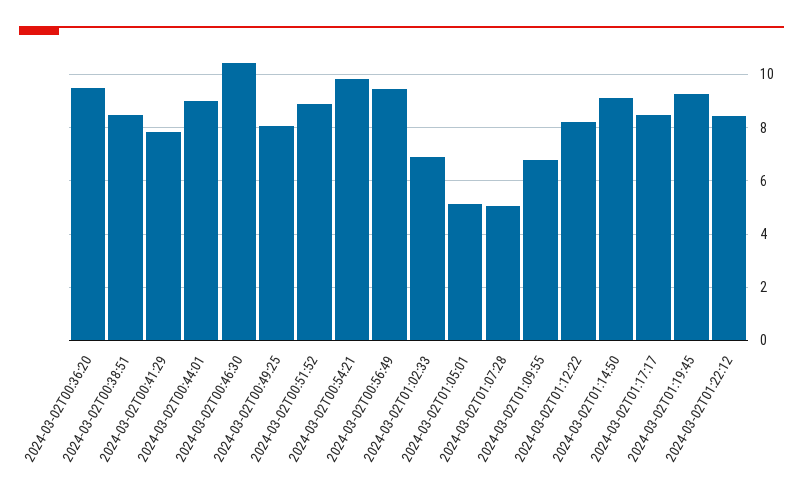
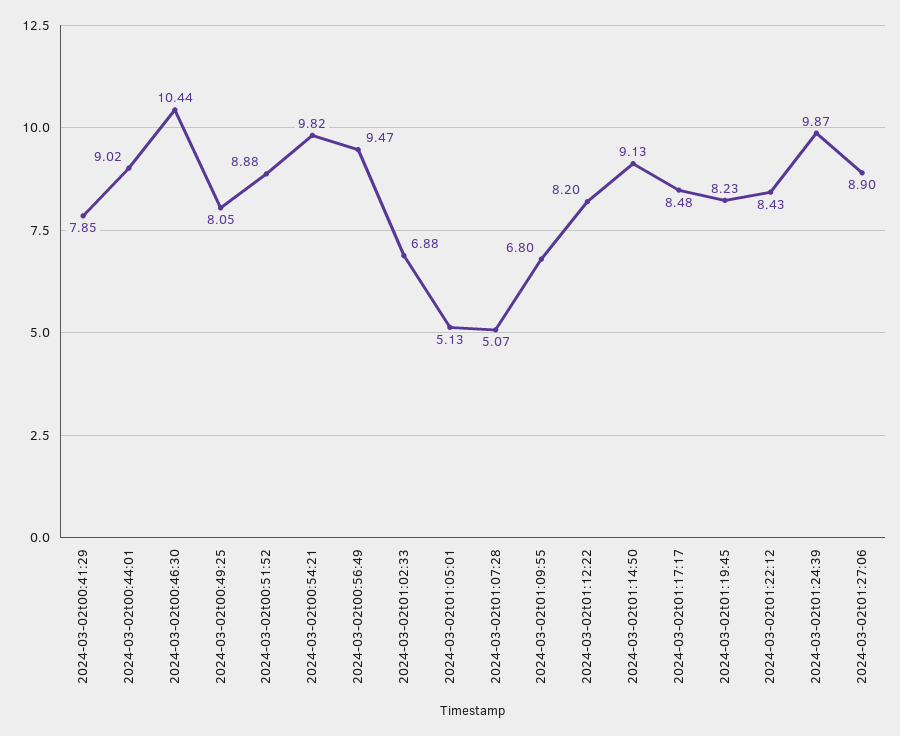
2024-03-02T00:36:20: 9.5 -> none
2024-03-02T00:38:51: 8.5 -> none
2024-03-02T01:19:45: 9.25 -> 8.23
2024-03-02t01:24:39: none -> 9.87
2024-03-02t01:27:06: none -> 8.9

